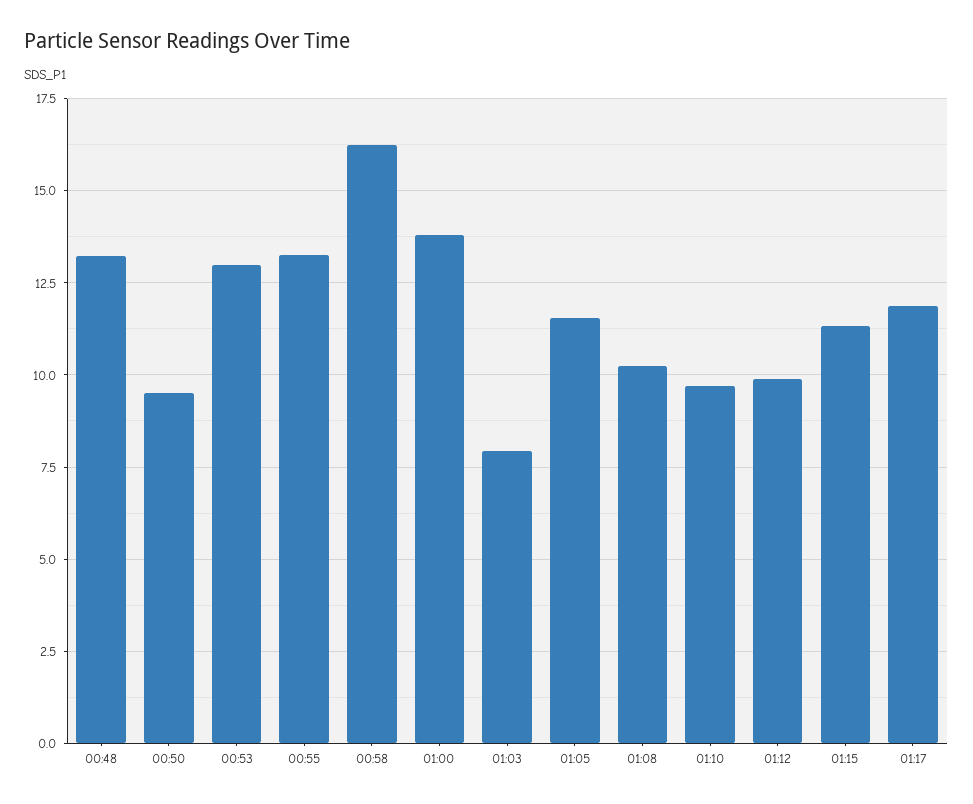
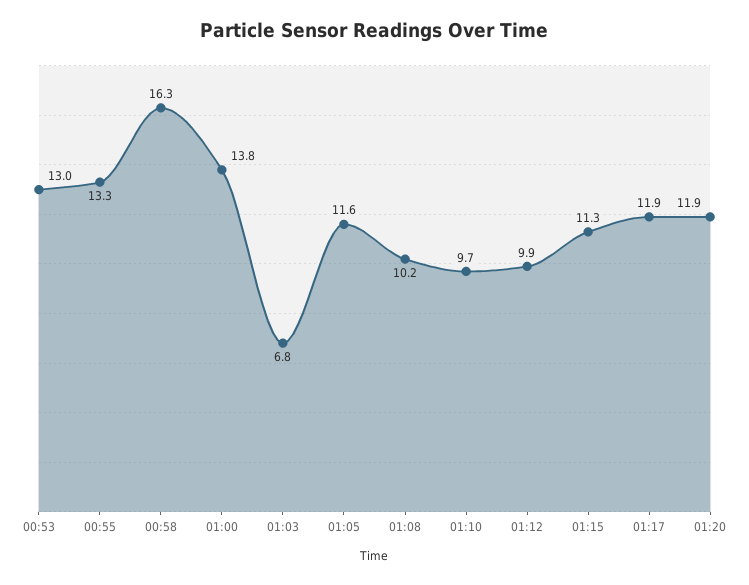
00:48: 13.25 -> none
00:50: 9.5 -> none
01:03: 8 -> 6.8
01:20: none -> 11.9

